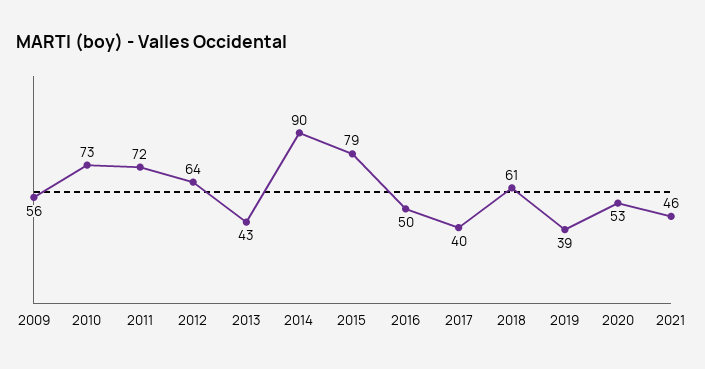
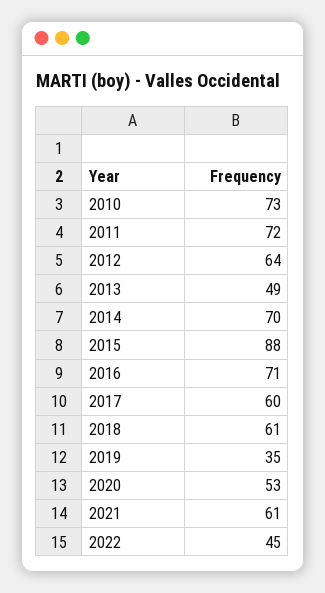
2009: 56 -> none
2013: 43 -> 49
2014: 90 -> 70
2015: 79 -> 88
2016: 50 -> 71
2017: 40 -> 60
2019: 39 -> 35
2021: 46 -> 61
2022: none -> 45

